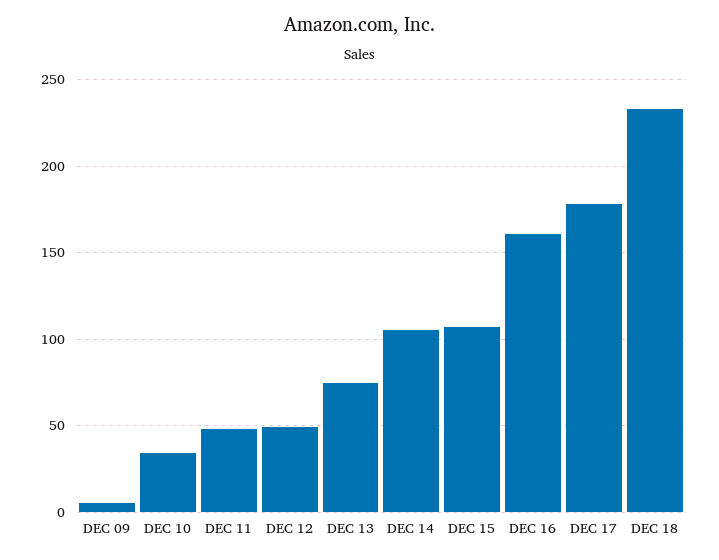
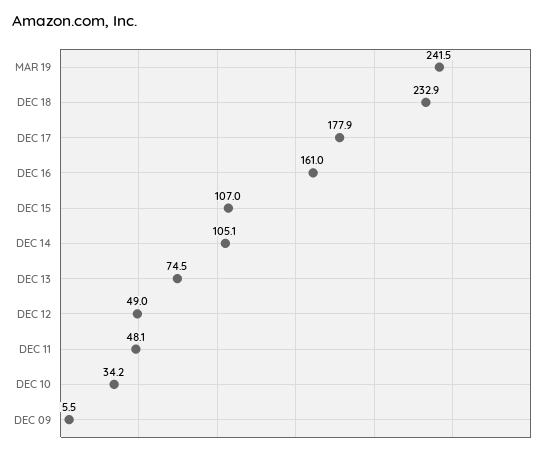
MAR 19: none -> 241.5

